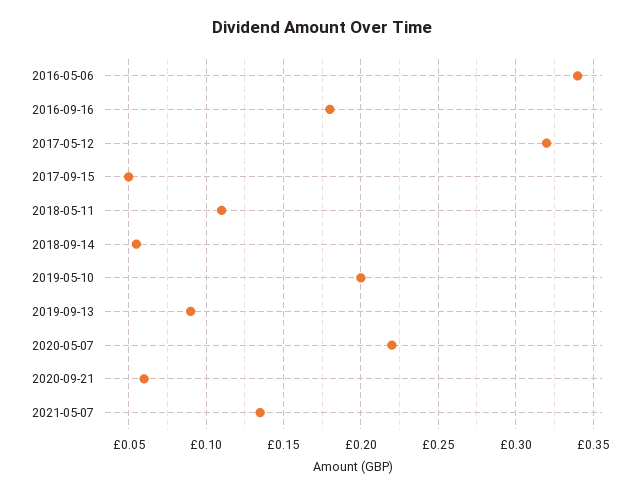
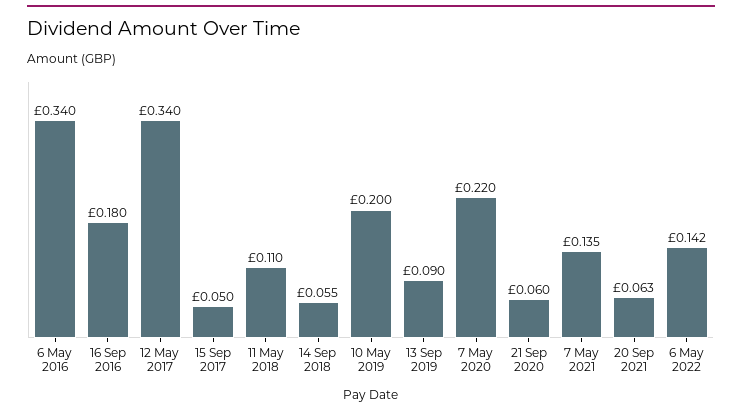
2017-05-12: 0.32 -> 0.34
20 Sep 2021: none -> 0.063
6 May 2022: none -> 0.142

